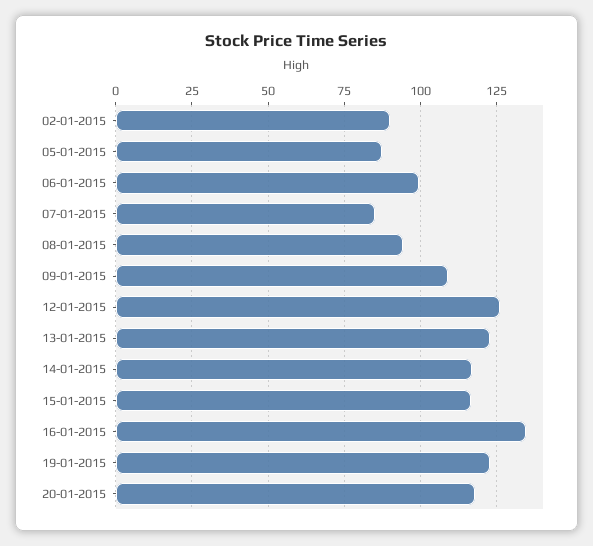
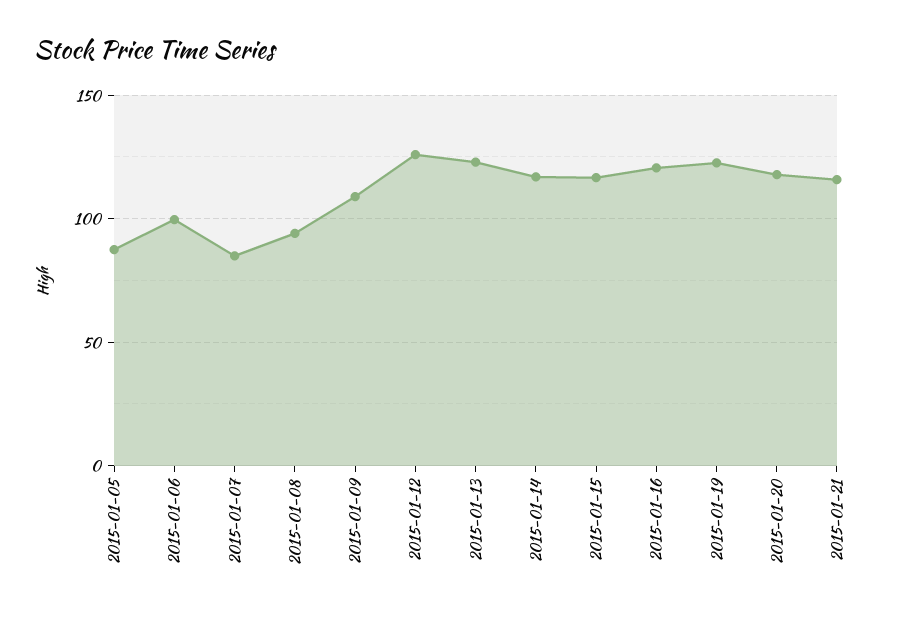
02-01-2015: 90 -> none
16-01-2015: 135 -> 120
2015-01-21: none -> 115

